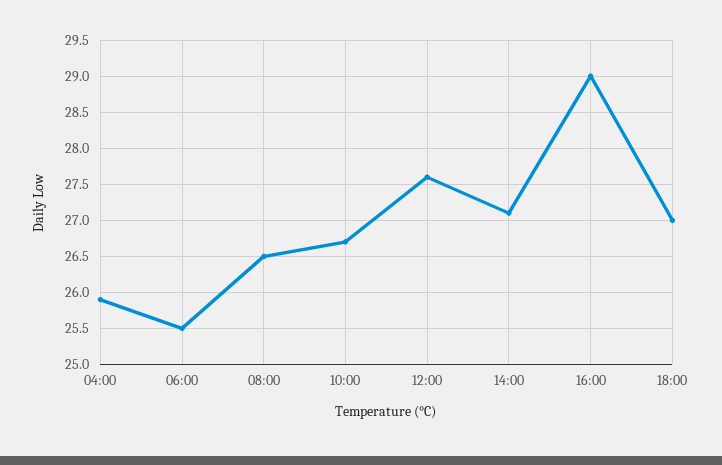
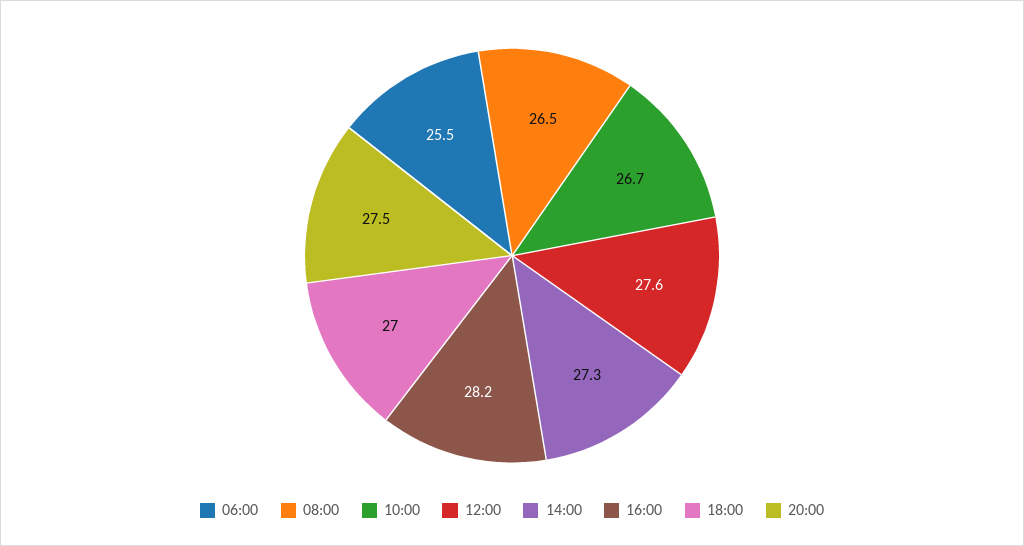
04:00: 25.9 -> none
14:00: 27.1 -> 27.3
16:00: 29 -> 28.2
20:00: none -> 27.5

